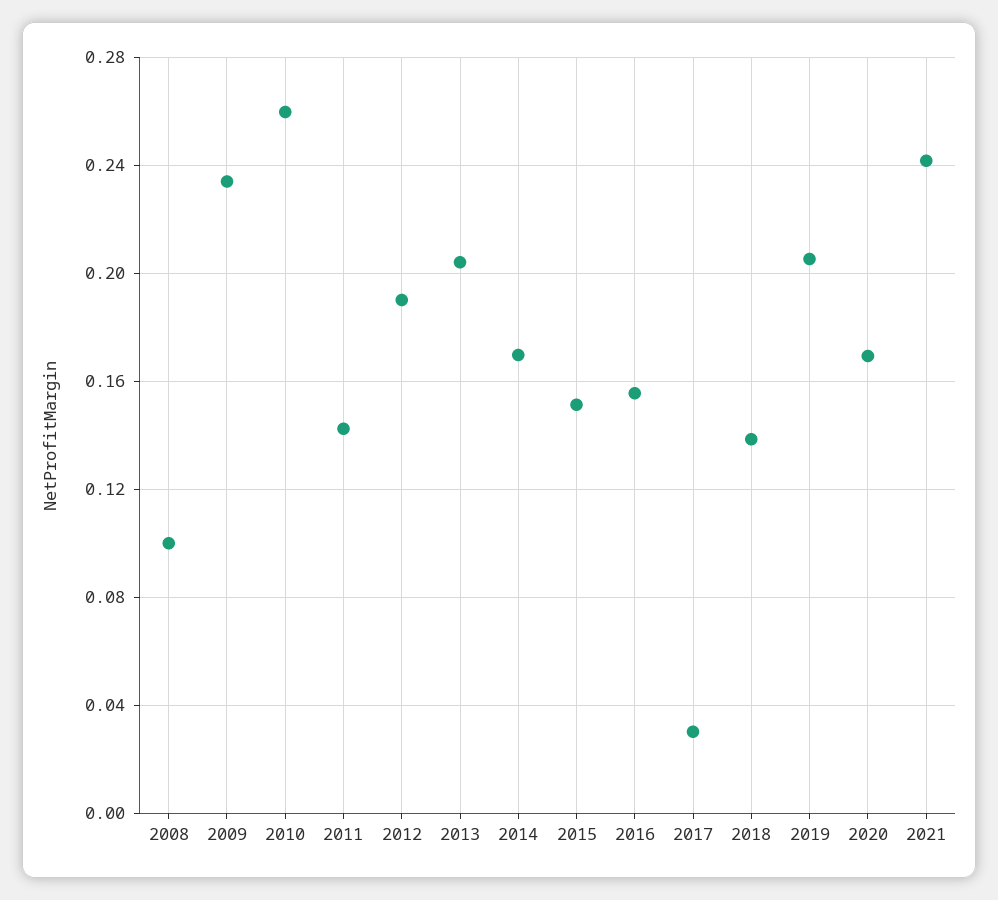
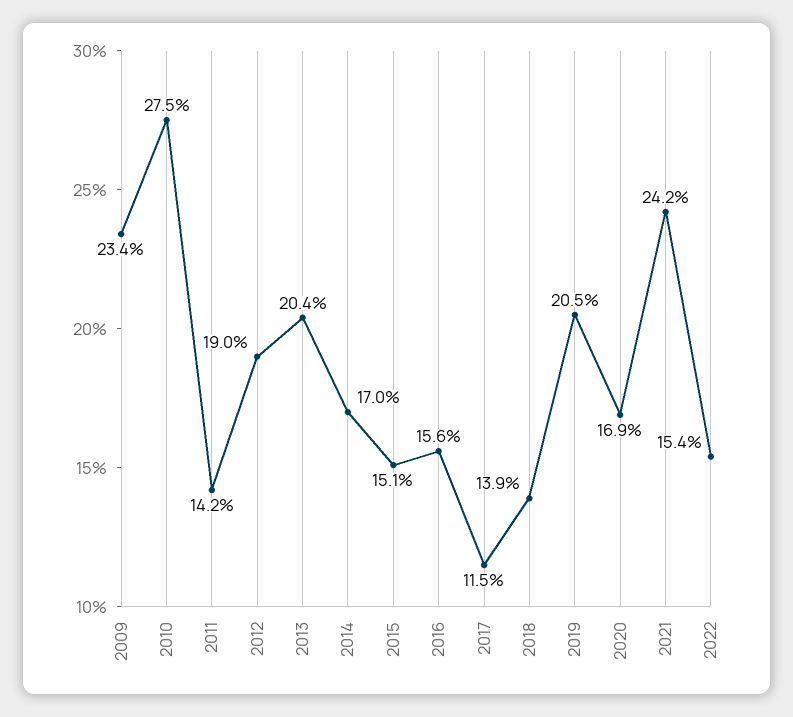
2008: 0.1 -> none
2010: 0.26 -> 0.275
2017: 0.03 -> 0.115
2022: none -> 0.154

